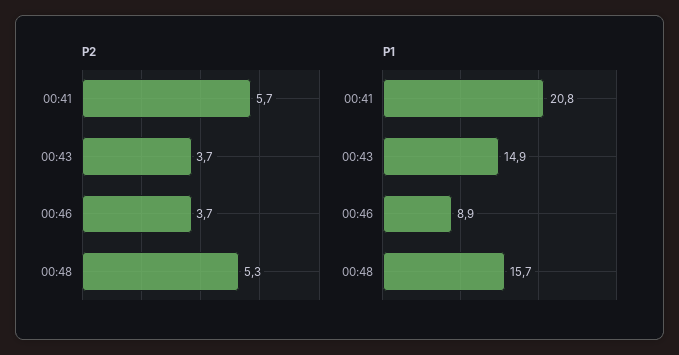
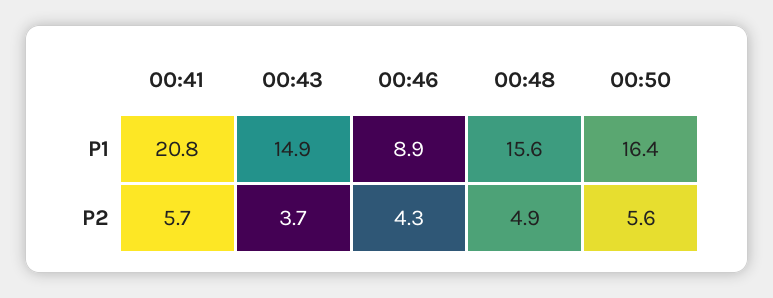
P2, 00:46: 3.7 -> 4.3
P2, 00:48: 5.3 -> 4.9
P1, 00:48: 15.7 -> 15.6
P1, 00:50: none -> 16.4
P2, 00:50: none -> 5.6

